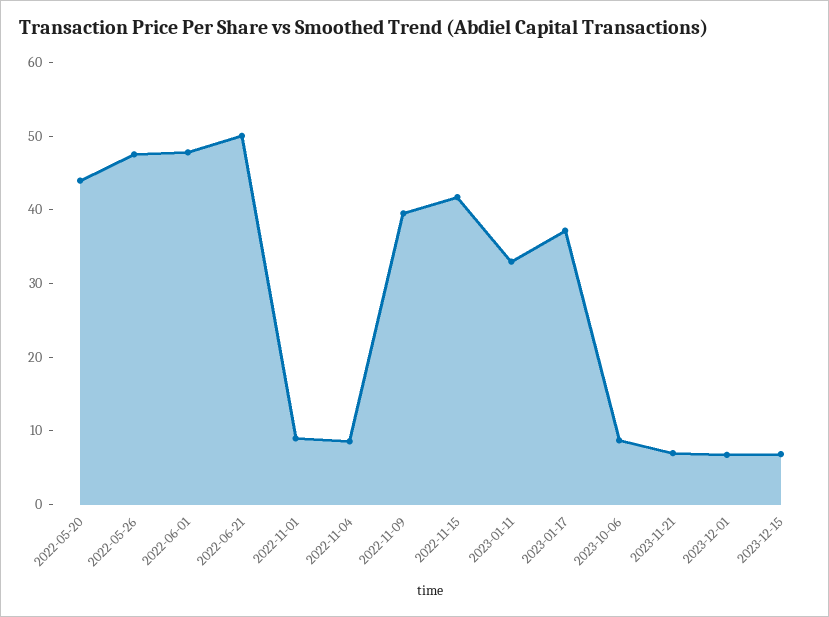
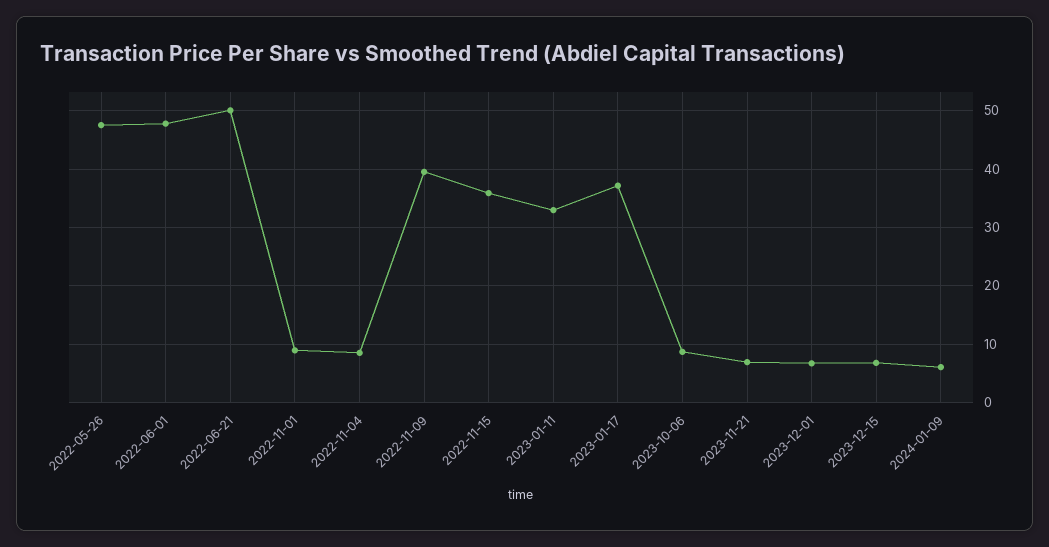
2022-05-20: 44 -> none
2022-11-15: 42 -> 36
2024-01-09: none -> 6

